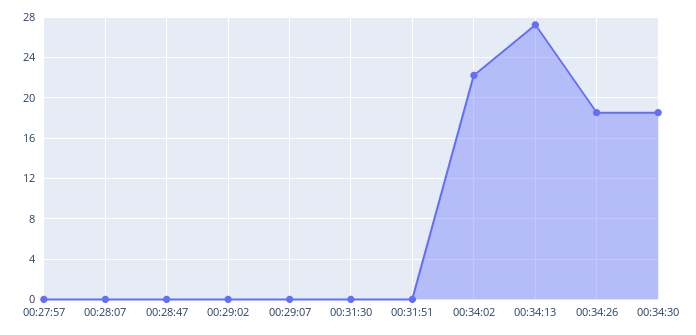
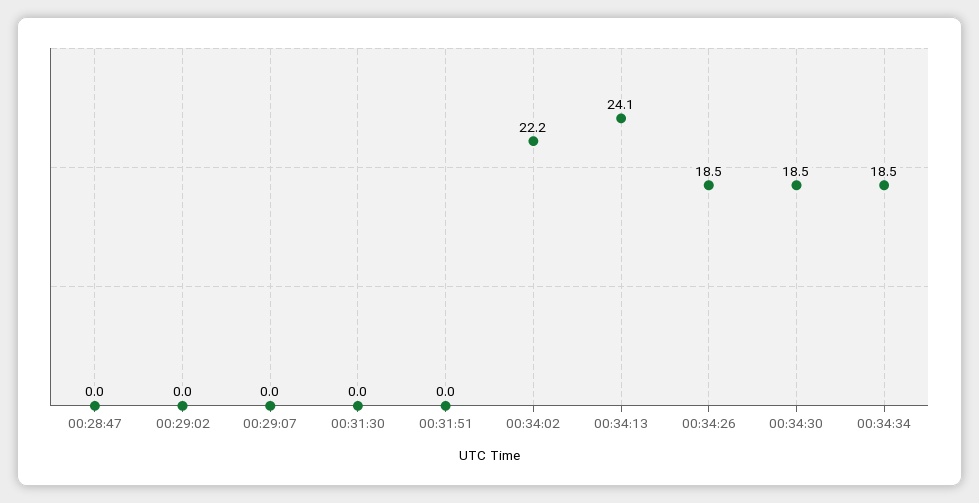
00:27:57: 0 -> none
00:28:07: 0 -> none
00:34:13: 27 -> 24.1
00:34:34: none -> 18.5

